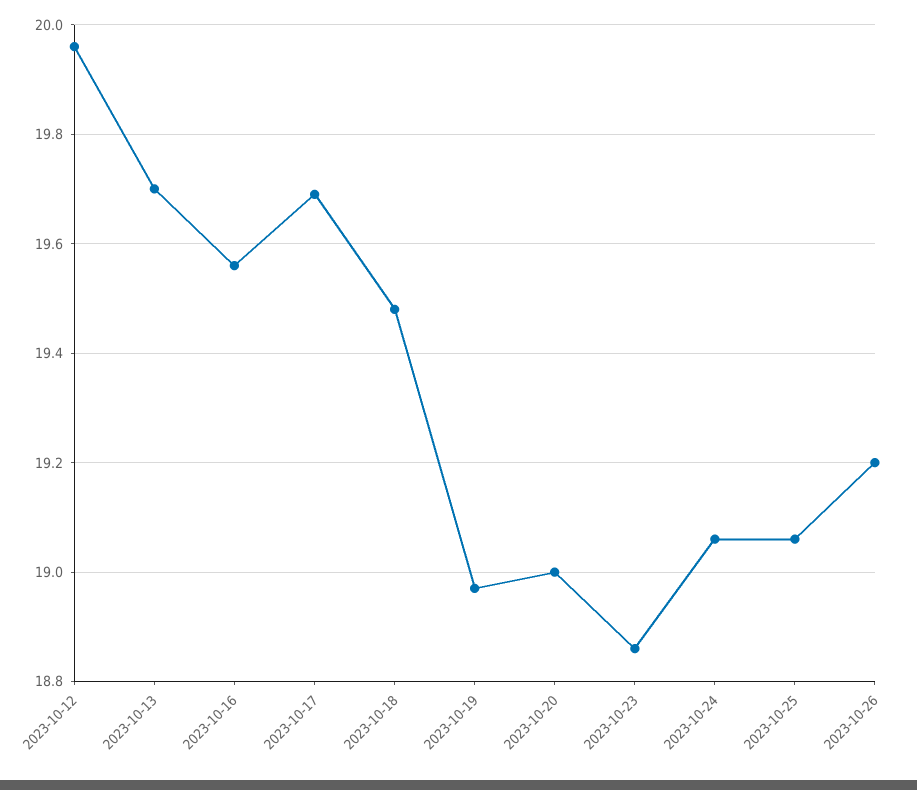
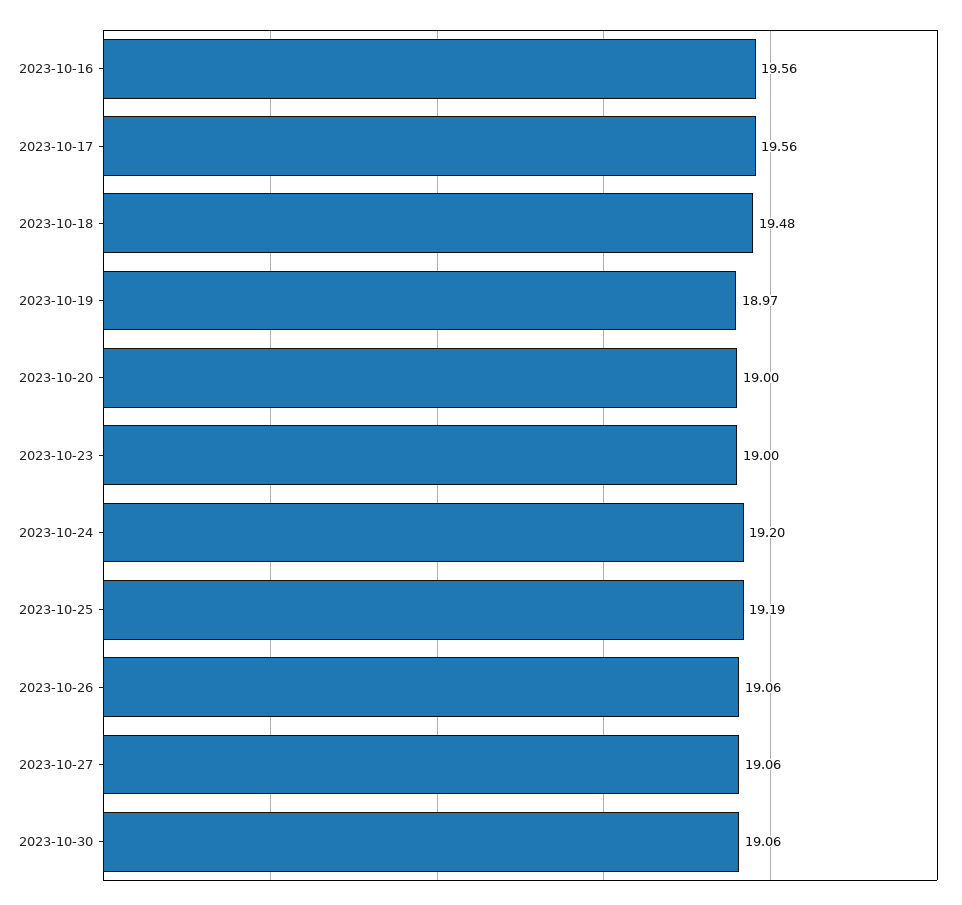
2023-10-12: 19.95 -> none
2023-10-13: 19.7 -> none
2023-10-17: 19.7 -> 19.56
2023-10-23: 18.85 -> 19
2023-10-24: 19.05 -> 19.2
2023-10-25: 19.05 -> 19.19
2023-10-26: 19.2 -> 19.06
2023-10-27: none -> 19.06
2023-10-30: none -> 19.06

